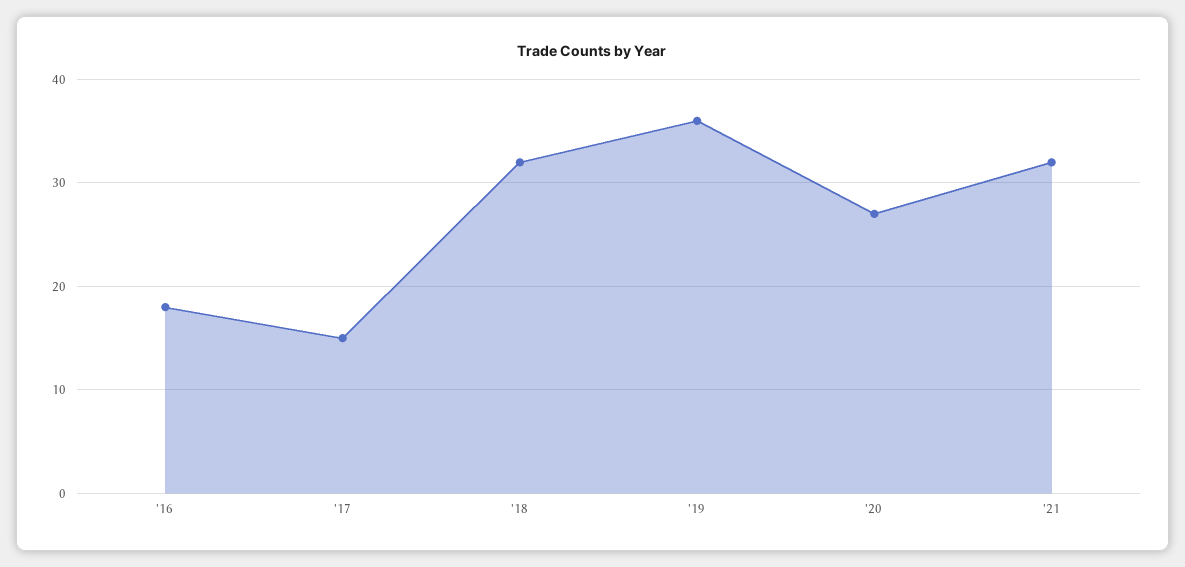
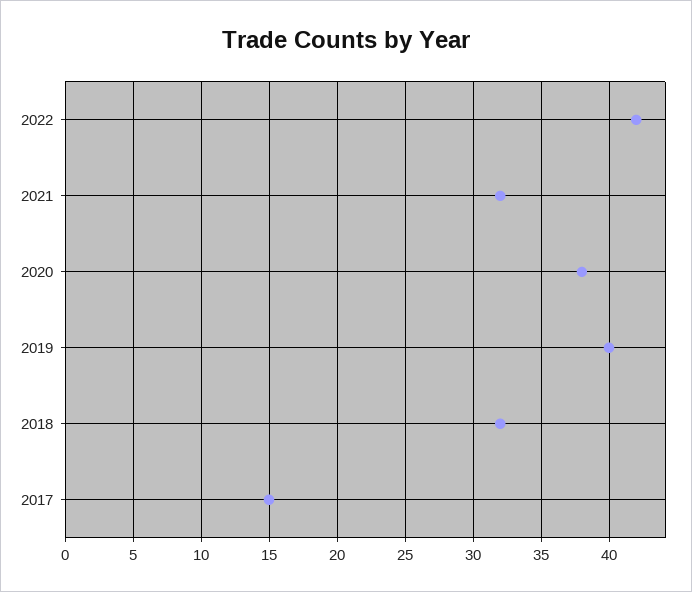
'16: 18 -> none
'19: 36 -> 40
'20: 27 -> 38
2022: none -> 42

